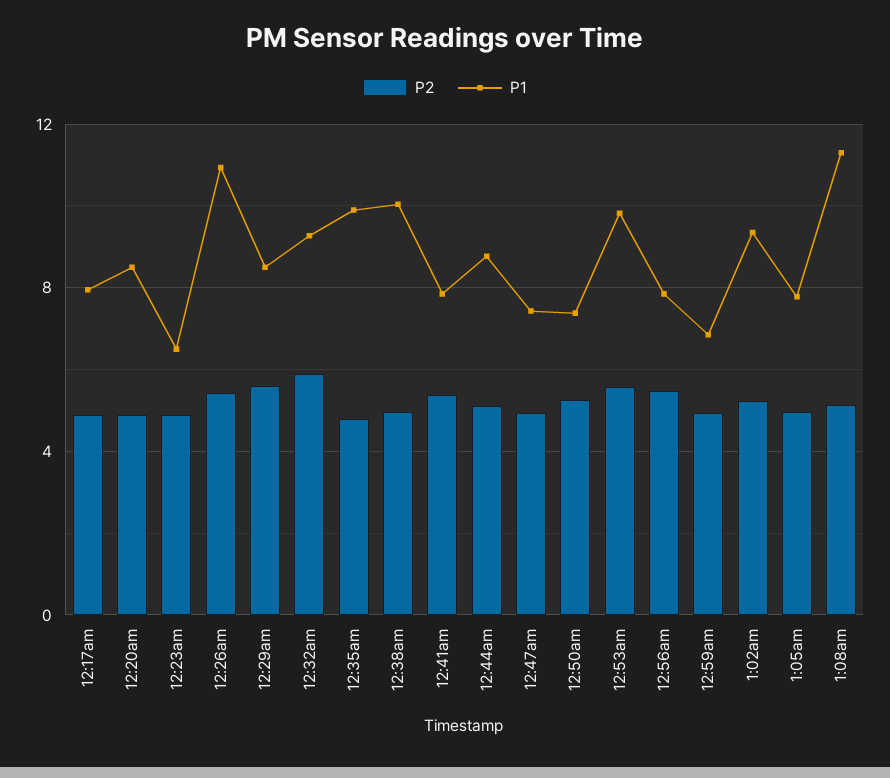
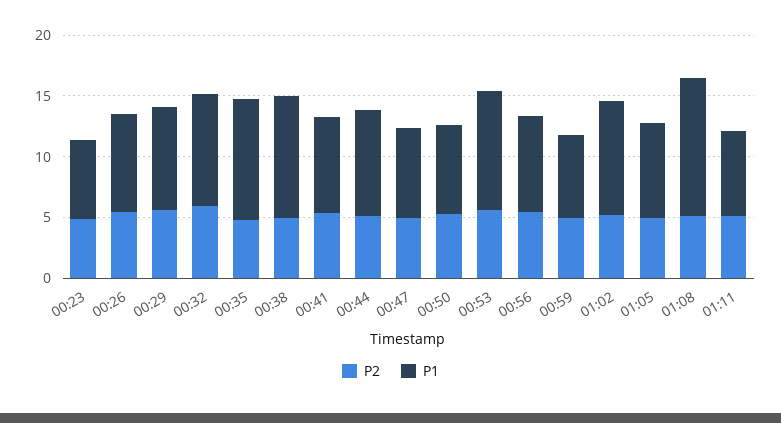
P2, 12:17am: 5 -> none
P1, 12:17am: 8 -> none
P2, 12:20am: 5 -> none
P1, 12:20am: 8.5 -> none
P1, 12:26am: 11 -> 8
P2, 01:11: none -> 5
P1, 01:11: none -> 7

